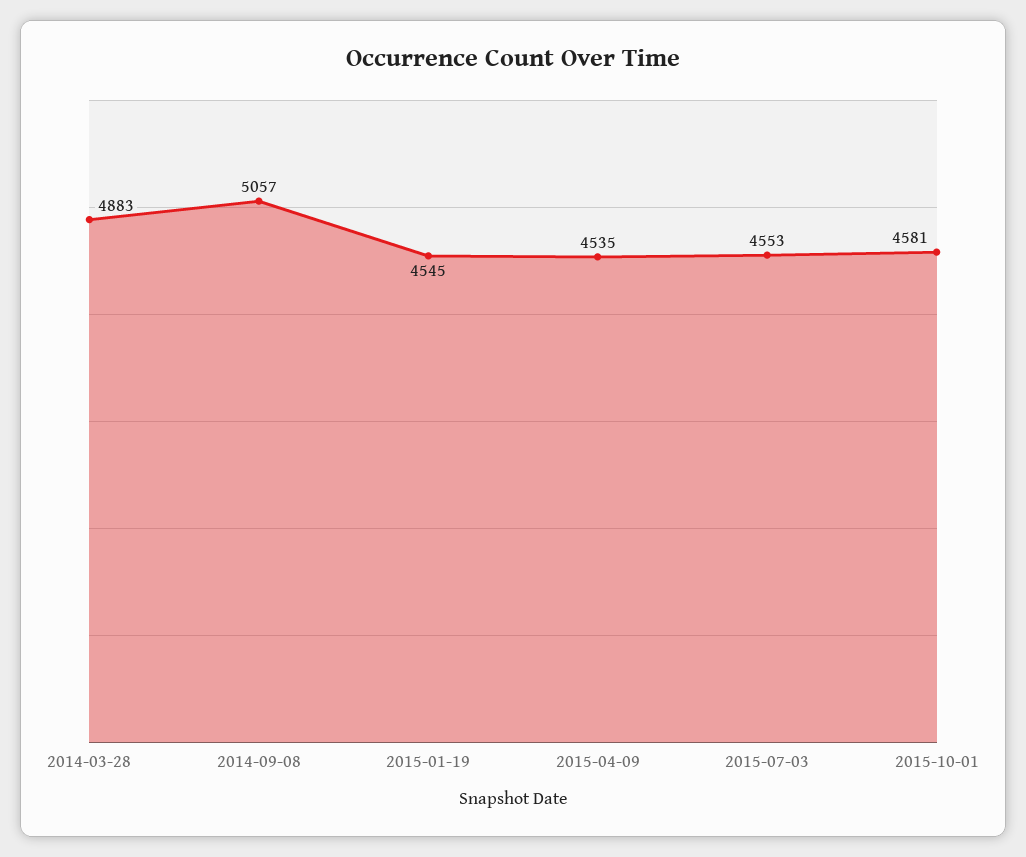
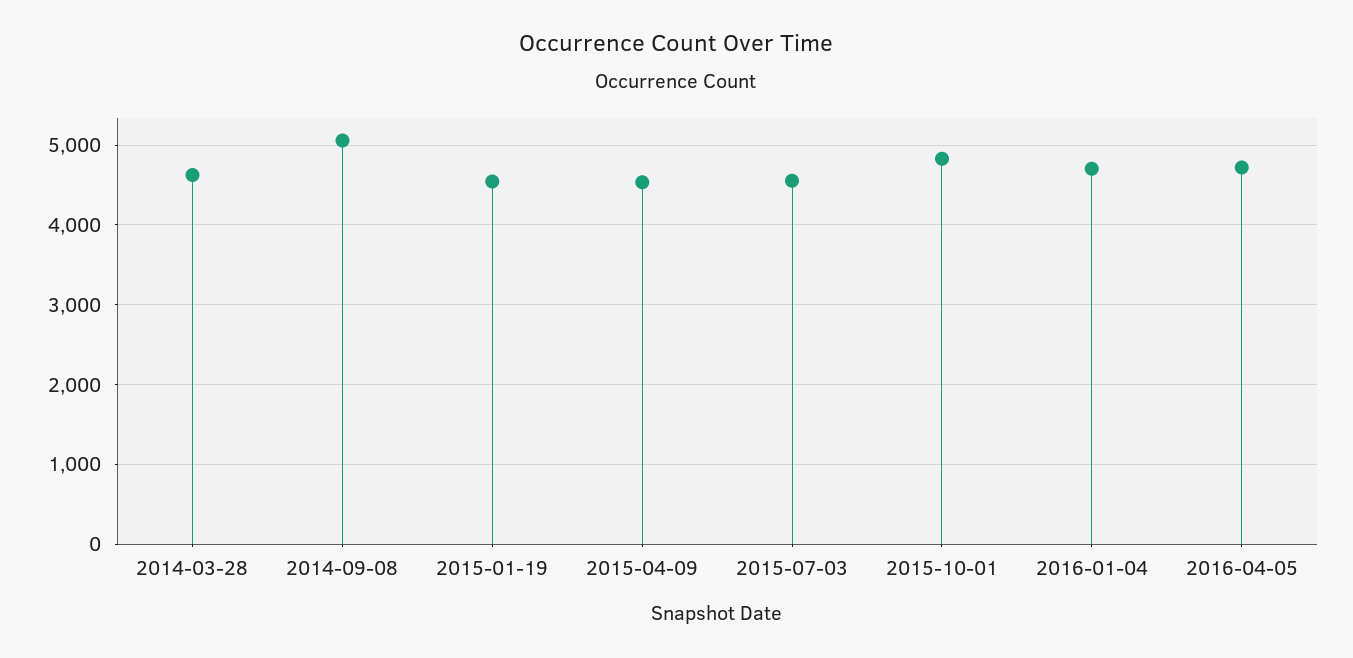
2014-03-28: 4883 -> 4600
2015-10-01: 4581 -> 4800
2016-01-04: none -> 4700
2016-04-05: none -> 4700

